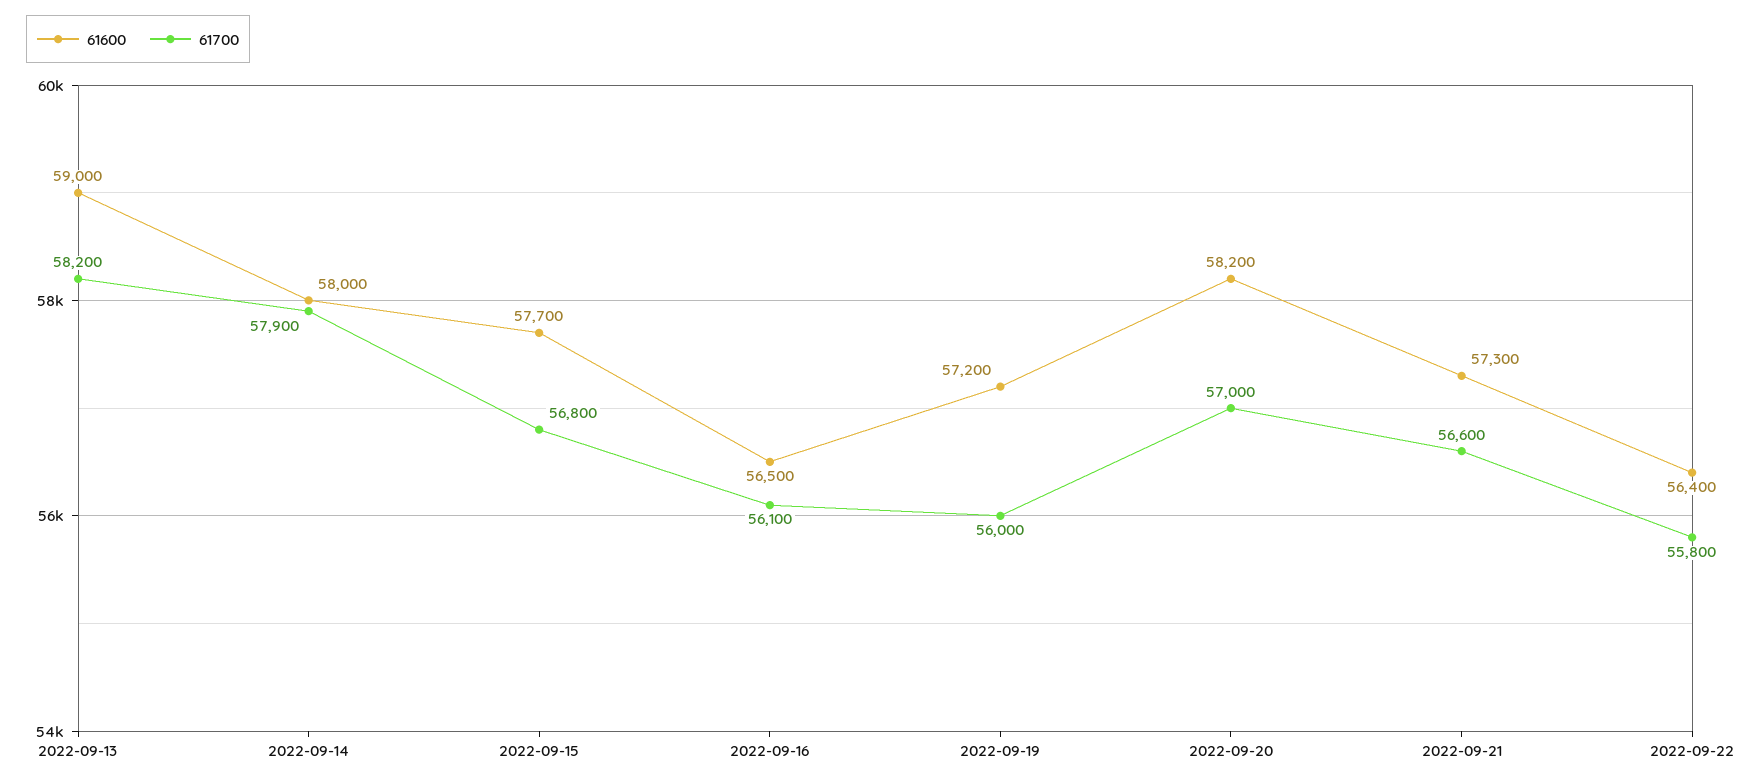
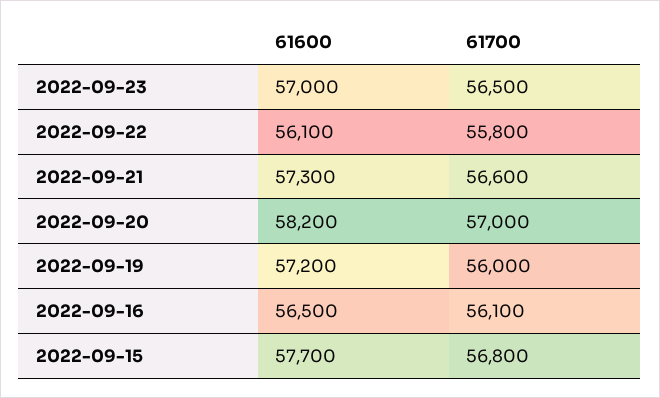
61600, 2022-09-13: 59000 -> none
61700, 2022-09-13: 58200 -> none
61600, 2022-09-14: 58000 -> none
61700, 2022-09-14: 57900 -> none
61600, 2022-09-22: 56400 -> 56100
61600, 2022-09-23: none -> 57000
61700, 2022-09-23: none -> 56500

